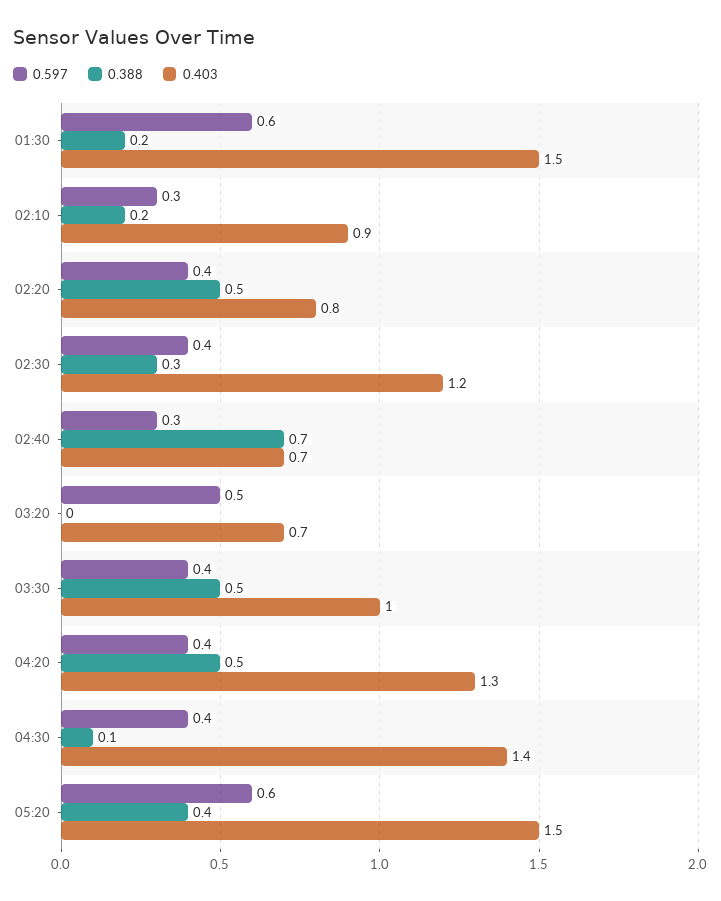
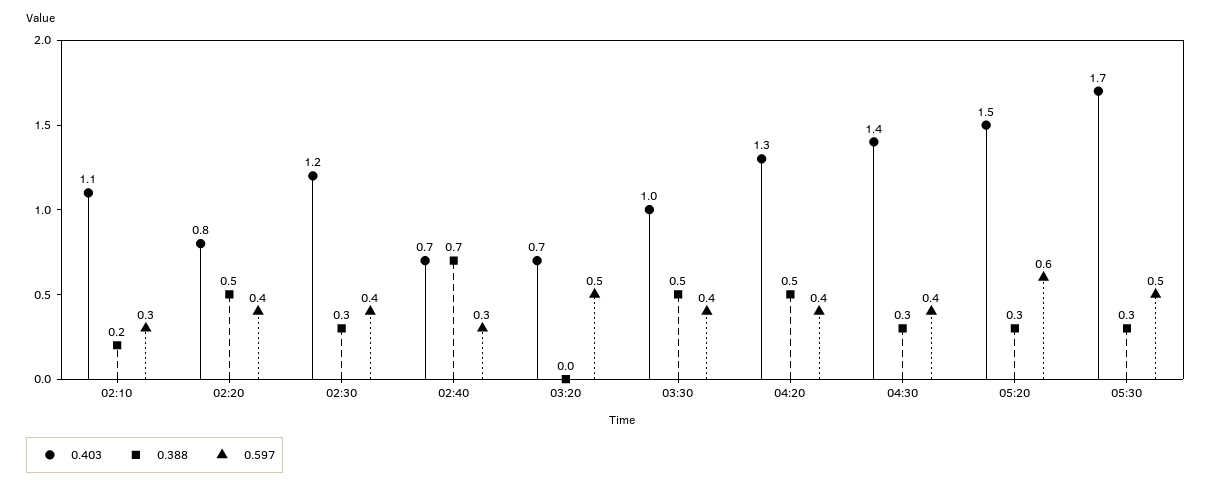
0.597, 01:30: 0.6 -> none
0.388, 01:30: 0.2 -> none
0.403, 01:30: 1.5 -> none
0.403, 02:10: 0.9 -> 1.1
0.388, 04:30: 0.1 -> 0.3
0.388, 05:20: 0.4 -> 0.3
0.403, 05:30: none -> 1.7
0.388, 05:30: none -> 0.3
0.597, 05:30: none -> 0.5

